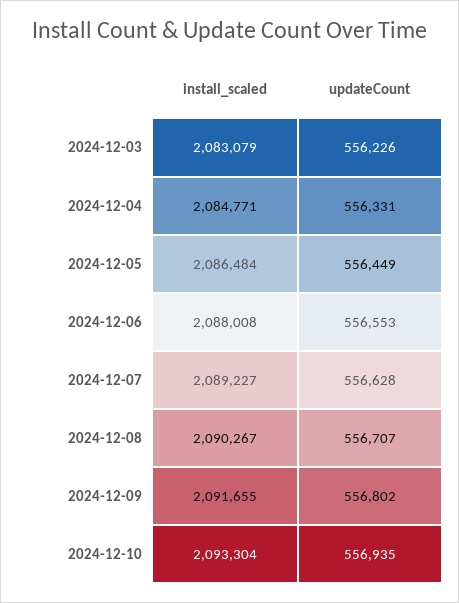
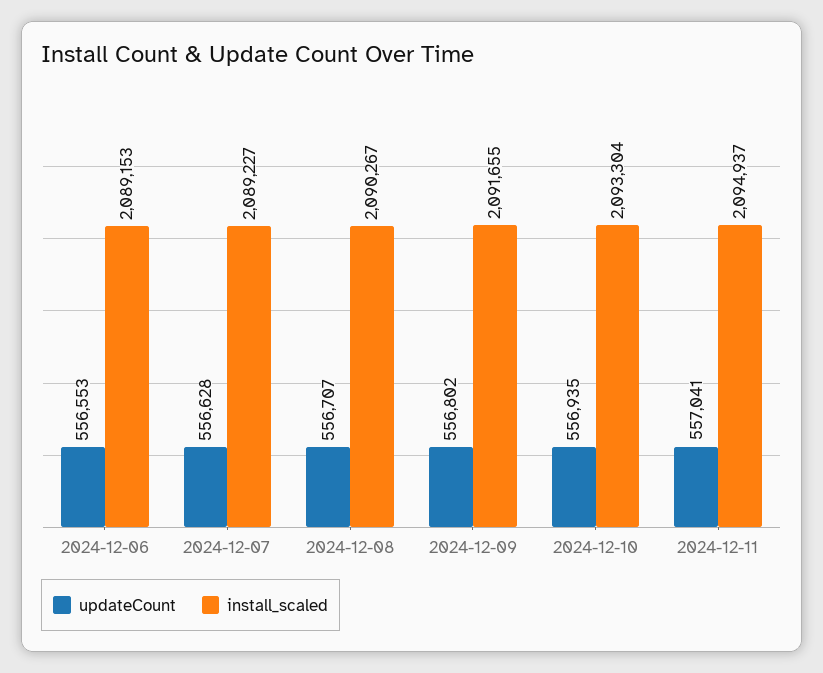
install_scaled, 2024-12-03: 2083079 -> none
updateCount, 2024-12-03: 556226 -> none
install_scaled, 2024-12-04: 2084771 -> none
updateCount, 2024-12-04: 556331 -> none
install_scaled, 2024-12-05: 2086484 -> none
updateCount, 2024-12-05: 556449 -> none
install_scaled, 2024-12-06: 2088008 -> 2089153
updateCount, 2024-12-11: none -> 557041
install_scaled, 2024-12-11: none -> 2094937

